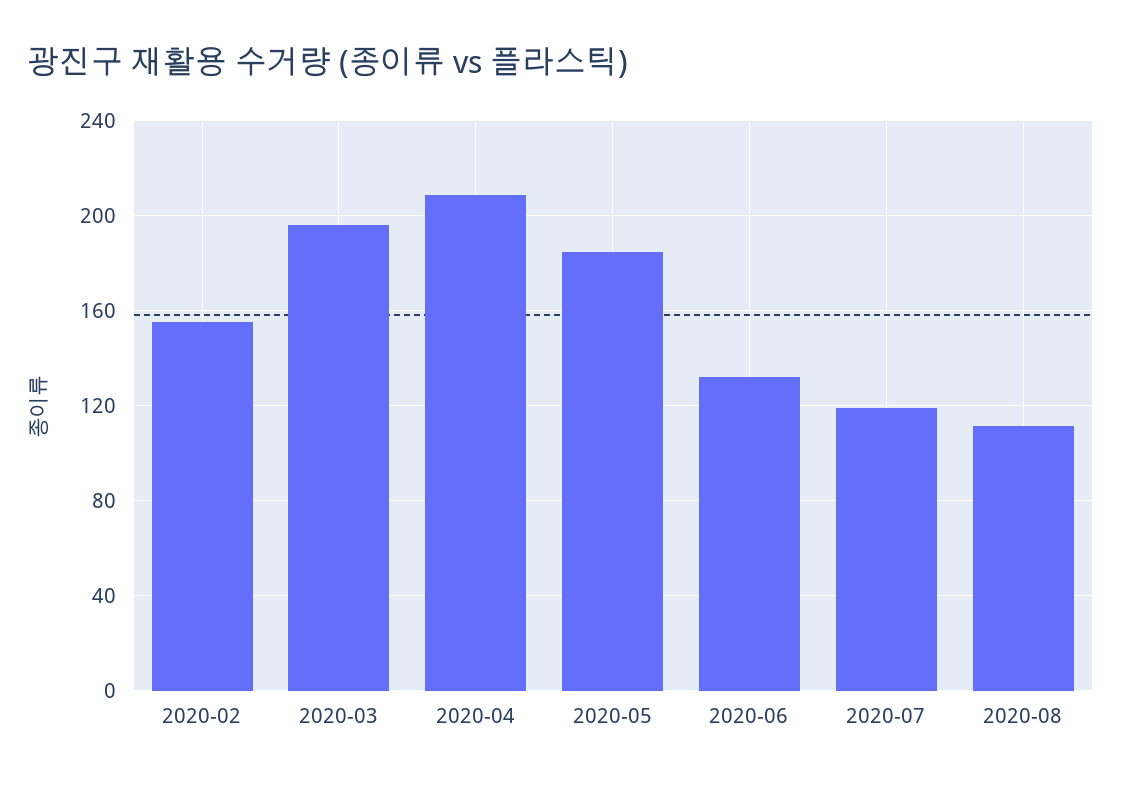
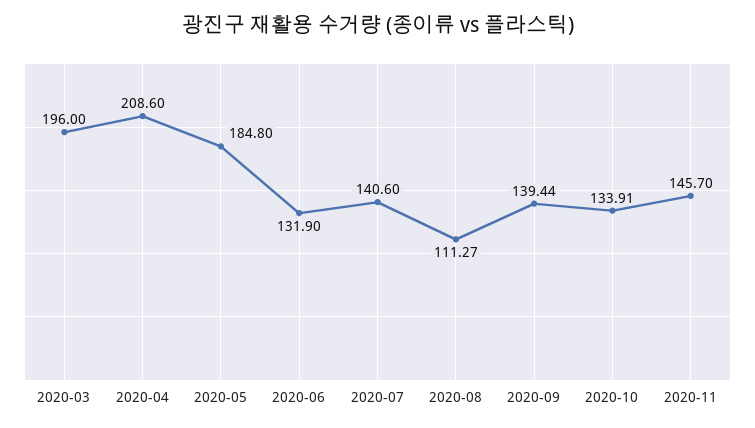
2020-02: 155 -> none
2020-07: 120 -> 140.6
2020-09: none -> 139.44
2020-10: none -> 133.91
2020-11: none -> 145.7

